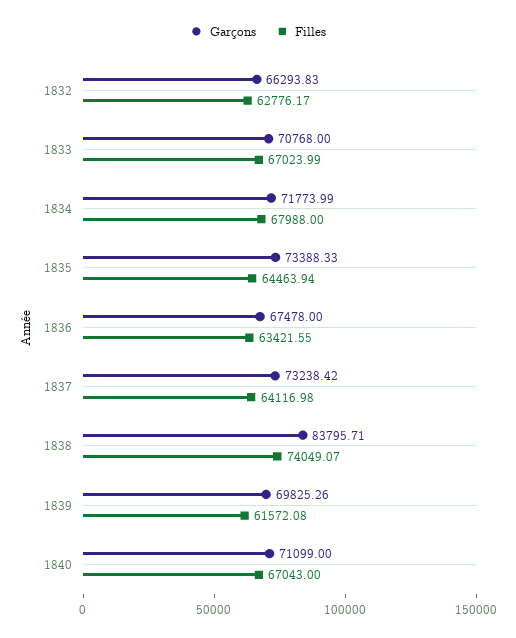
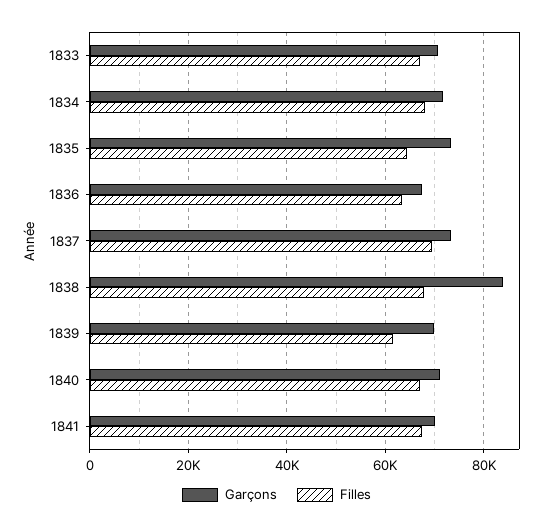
Garçons, 1832: 66293.83 -> none
Filles, 1832: 62776.17 -> none
Filles, 1837: 64116.98 -> 70000
Filles, 1838: 74049.07 -> 68000
Garçons, 1841: none -> 70000
Filles, 1841: none -> 68000

